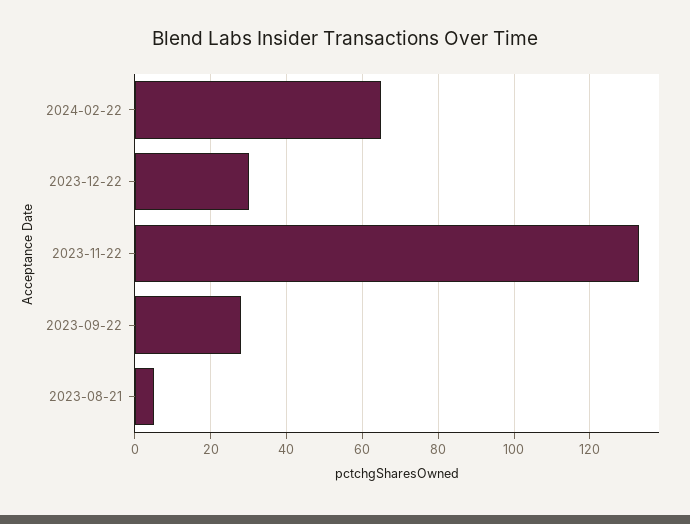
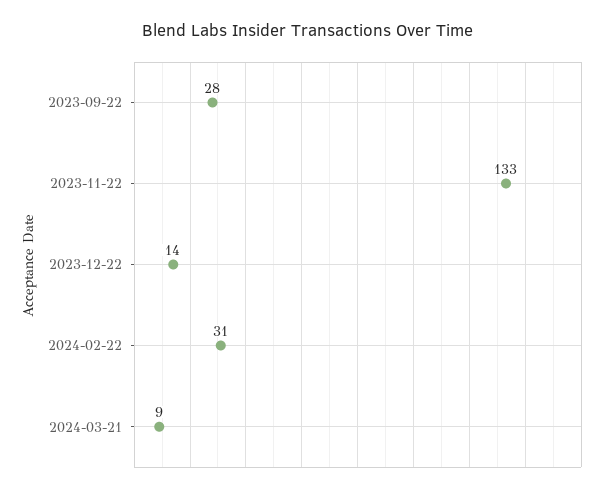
2024-02-22: 65 -> 31
2023-12-22: 30 -> 14
2023-08-21: 5 -> none
2024-03-21: none -> 9

